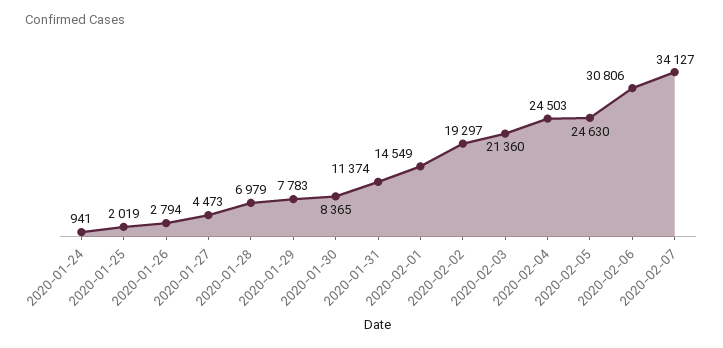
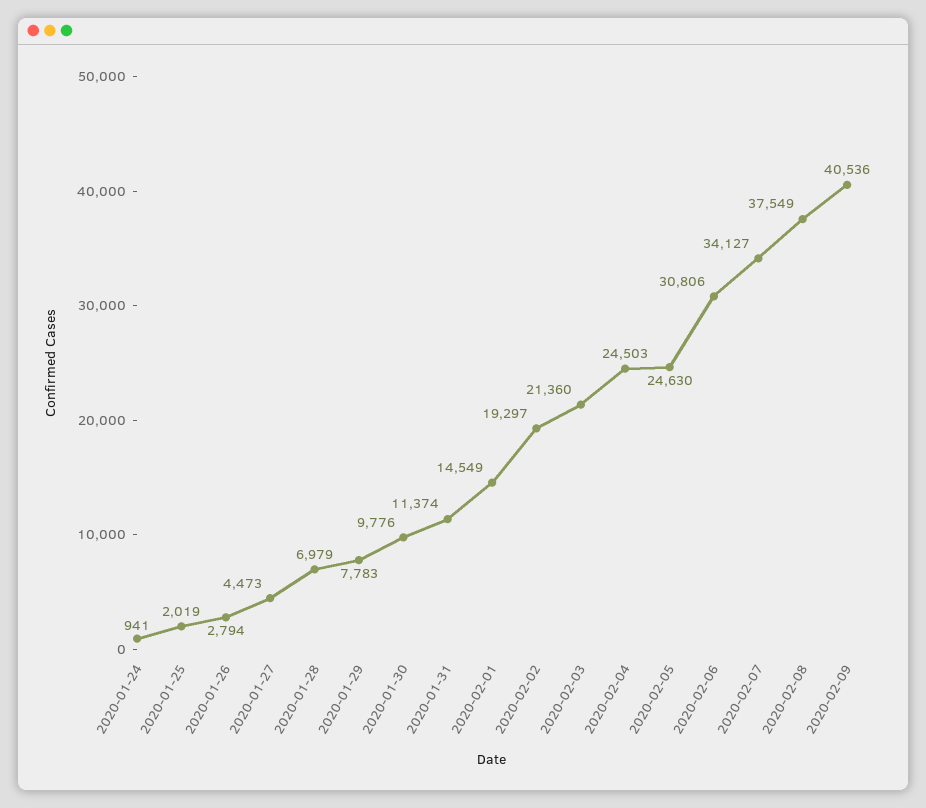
2020-01-30: 8365 -> 9776
2020-02-08: none -> 37549
2020-02-09: none -> 40536

